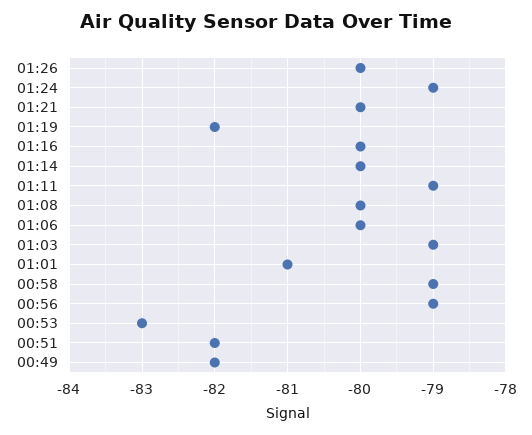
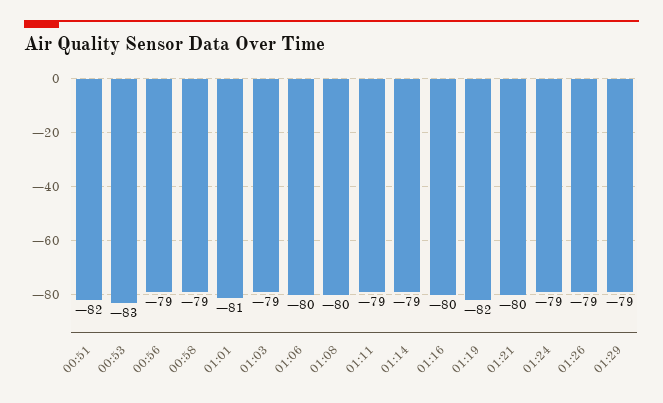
01:26: -80 -> -79
01:14: -80 -> -79
00:49: -82 -> none
01:29: none -> -79

